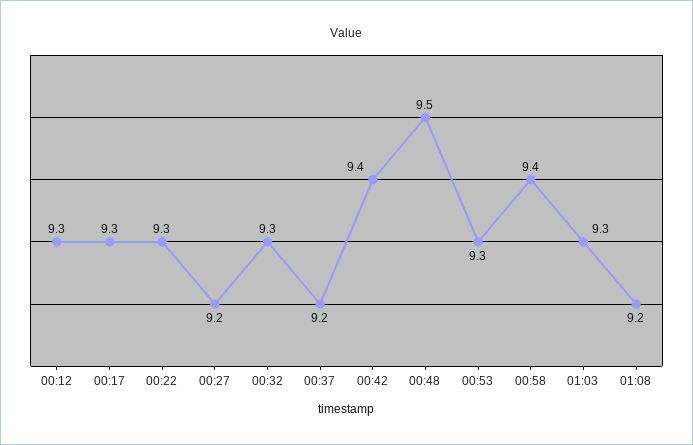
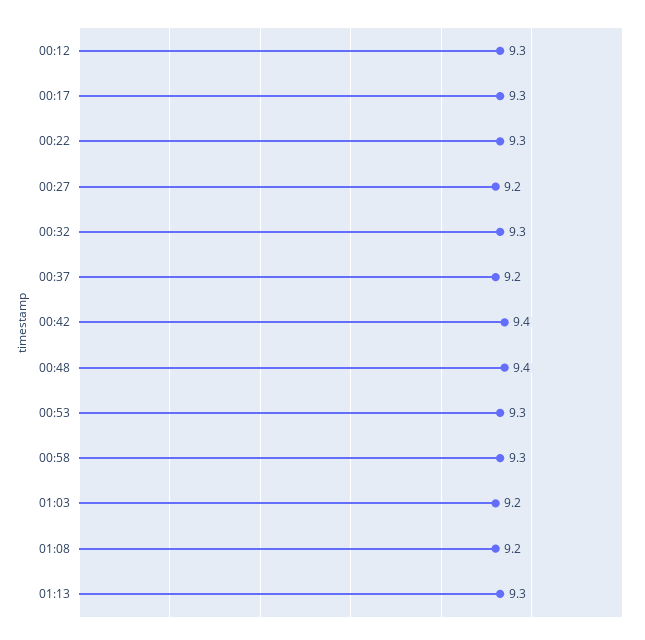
00:48: 9.5 -> 9.4
00:58: 9.4 -> 9.3
01:03: 9.3 -> 9.2
01:13: none -> 9.3

